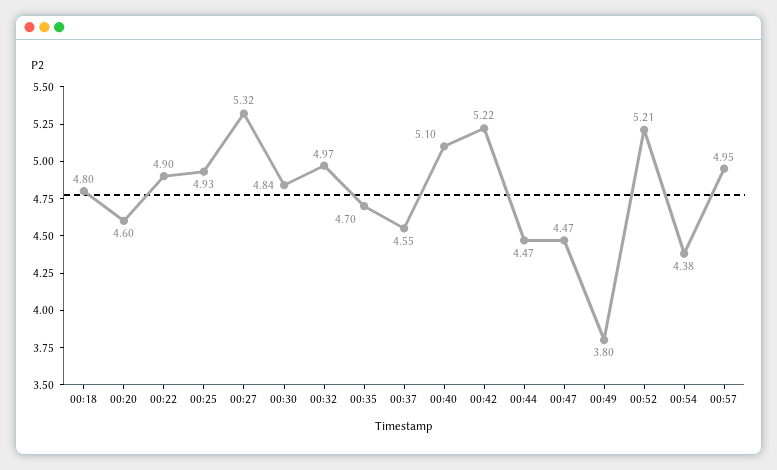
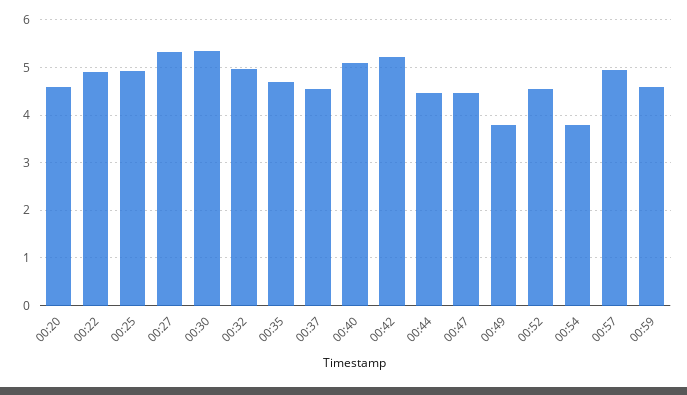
00:18: 4.8 -> none
00:30: 4.84 -> 5.4
00:52: 5.21 -> 4.6
00:54: 4.38 -> 3.8
00:59: none -> 4.6

